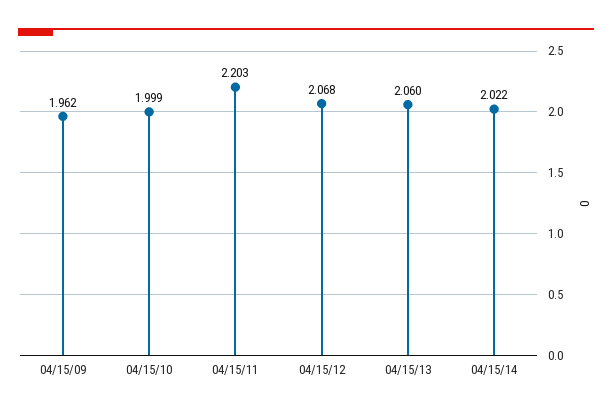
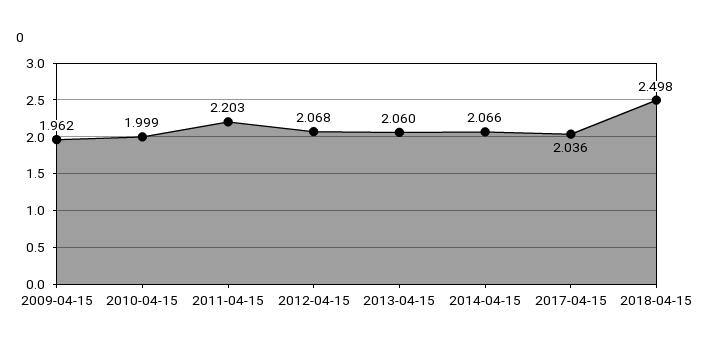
04/15/14: 2.022 -> 2.066
2017-04-15: none -> 2.036
2018-04-15: none -> 2.498

